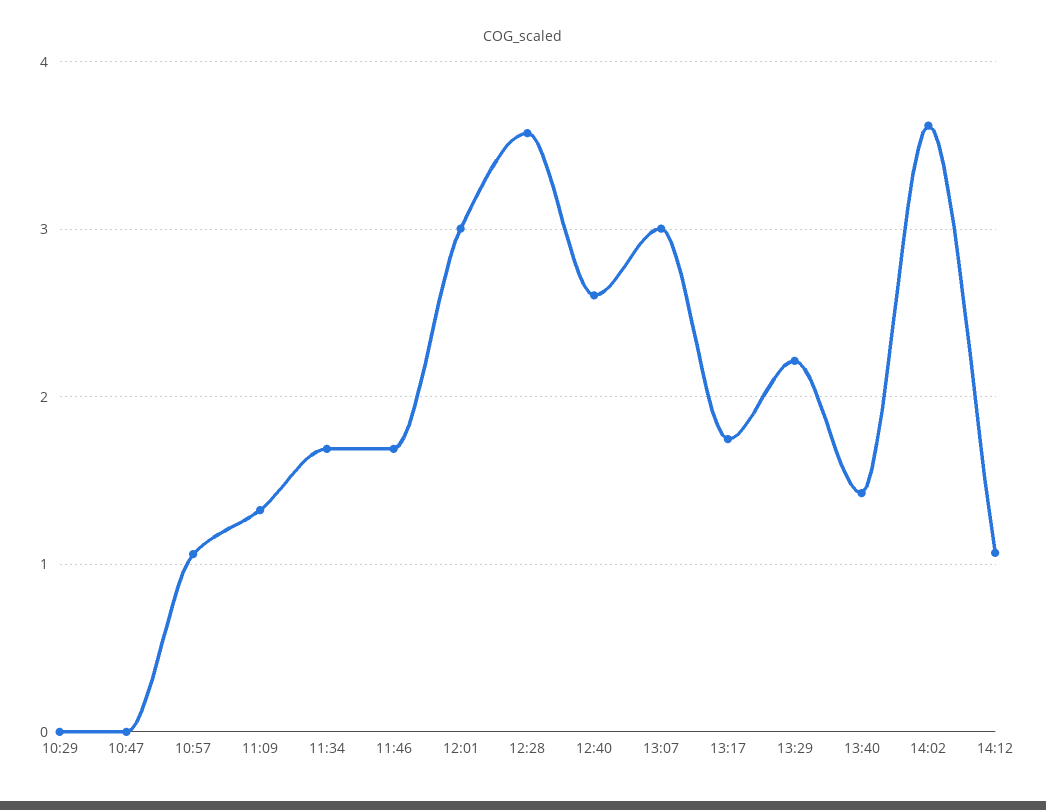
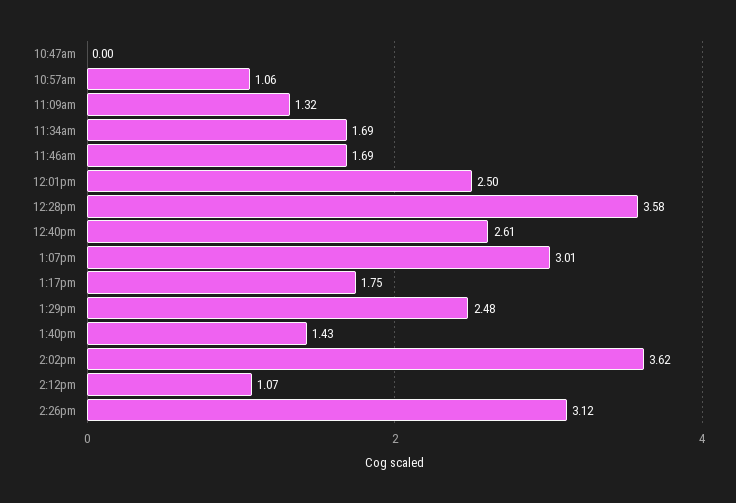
10:29: 0 -> none
12:01: 3 -> 2.5
13:29: 2.2 -> 2.48
2:26pm: none -> 3.12

